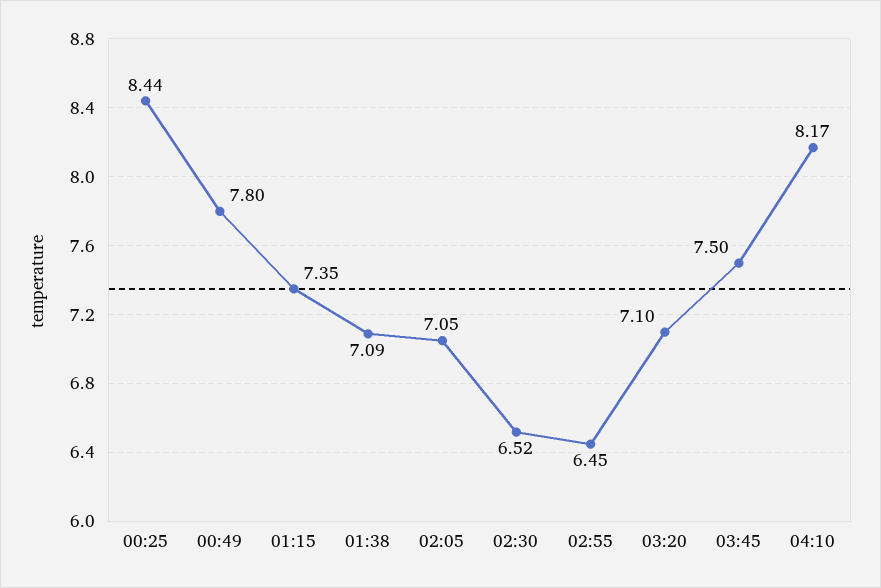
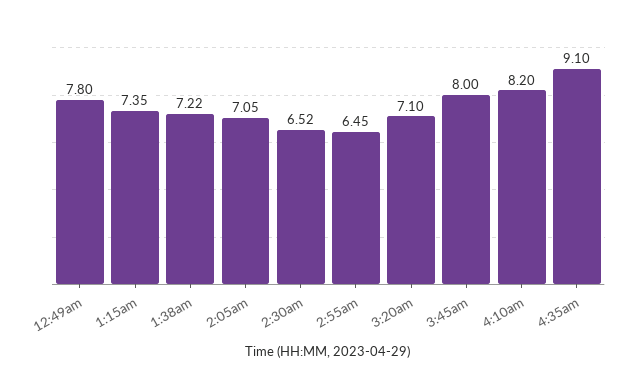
00:25: 8.44 -> none
01:38: 7.09 -> 7.22
03:45: 7.5 -> 8
04:10: 8.17 -> 8.2
4:35am: none -> 9.1

